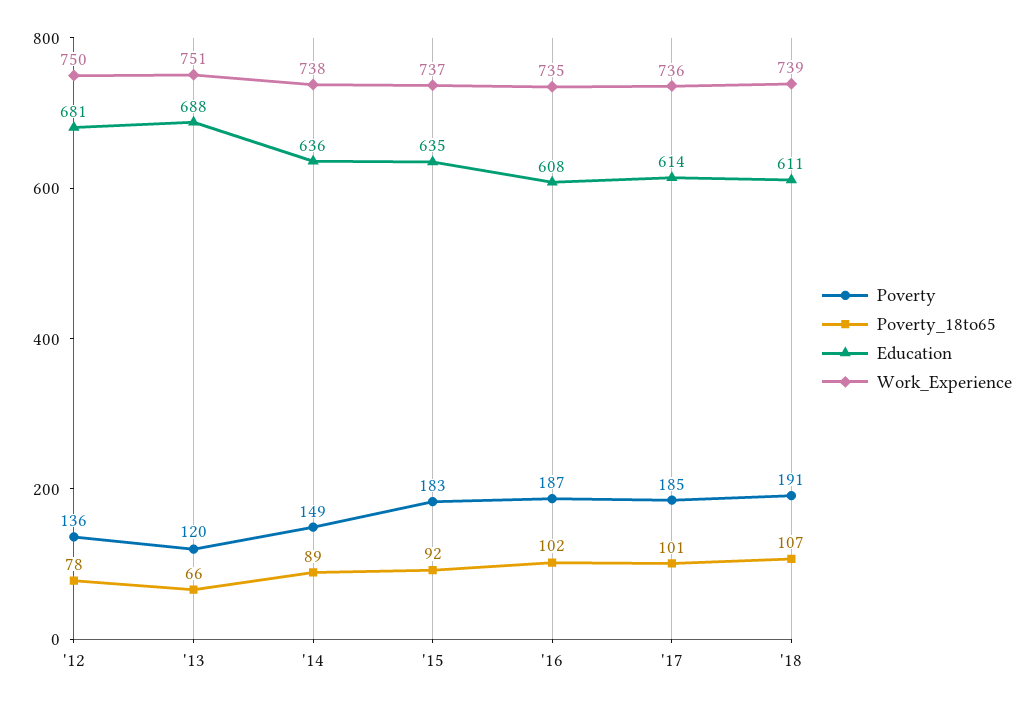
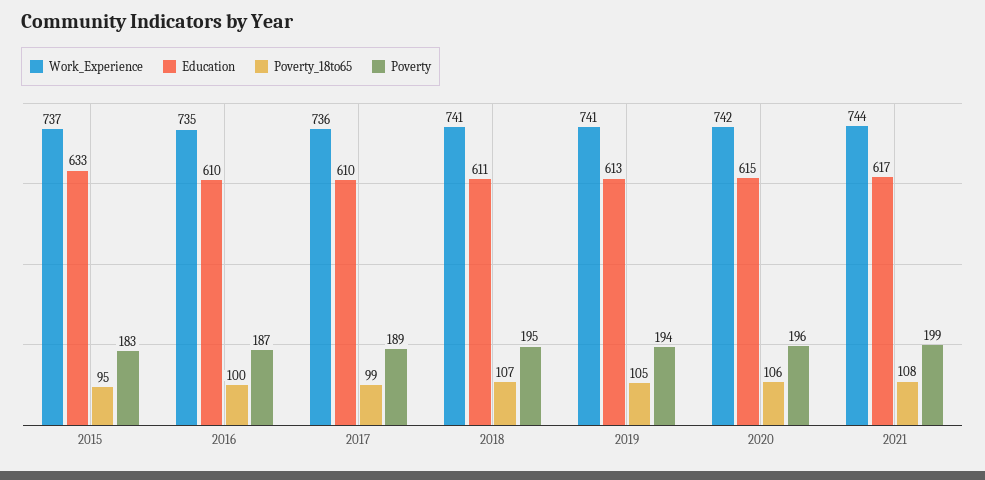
Poverty, '12: 136 -> none
Poverty_18to65, '12: 78 -> none
Education, '12: 681 -> none
Work_Experience, '12: 750 -> none
Poverty, '13: 120 -> none
Poverty_18to65, '13: 66 -> none
Education, '13: 688 -> none
Work_Experience, '13: 751 -> none
Poverty, '14: 149 -> none
Poverty_18to65, '14: 89 -> none
Education, '14: 636 -> none
Work_Experience, '14: 738 -> none
Poverty_18to65, '15: 92 -> 95
Education, '15: 635 -> 633
Poverty_18to65, '16: 102 -> 100
Education, '16: 608 -> 610
Poverty, '17: 185 -> 189
Poverty_18to65, '17: 101 -> 99
Education, '17: 614 -> 610
Poverty, '18: 191 -> 195
Work_Experience, '18: 739 -> 741
Work_Experience, 2019: none -> 741
Education, 2019: none -> 613
Poverty_18to65, 2019: none -> 105
Poverty, 2019: none -> 194
Work_Experience, 2020: none -> 742
Education, 2020: none -> 615
Poverty_18to65, 2020: none -> 106
Poverty, 2020: none -> 196
Work_Experience, 2021: none -> 744
Education, 2021: none -> 617
Poverty_18to65, 2021: none -> 108
Poverty, 2021: none -> 199

